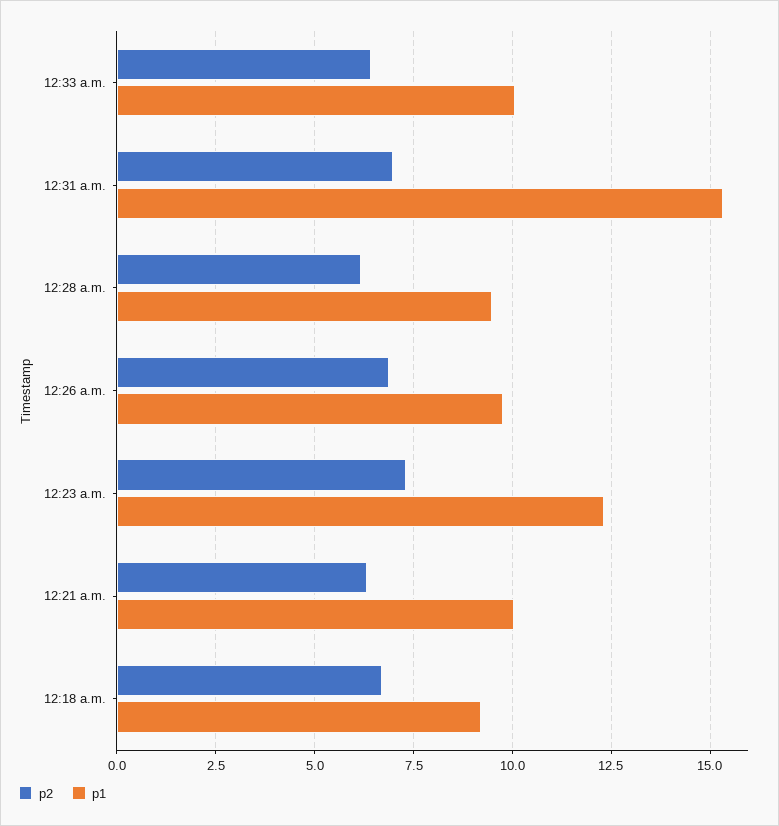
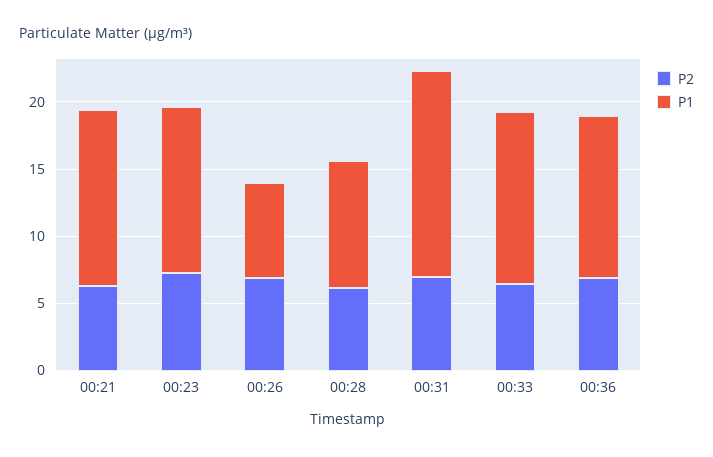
p1, 12:33 a.m.: 10 -> 13
p1, 12:26 a.m.: 9.75 -> 7
p1, 12:21 a.m.: 10 -> 13
p2, 12:18 a.m.: 6.75 -> none
p1, 12:18 a.m.: 9.25 -> none
p2, 00:36: none -> 7
p1, 00:36: none -> 12

